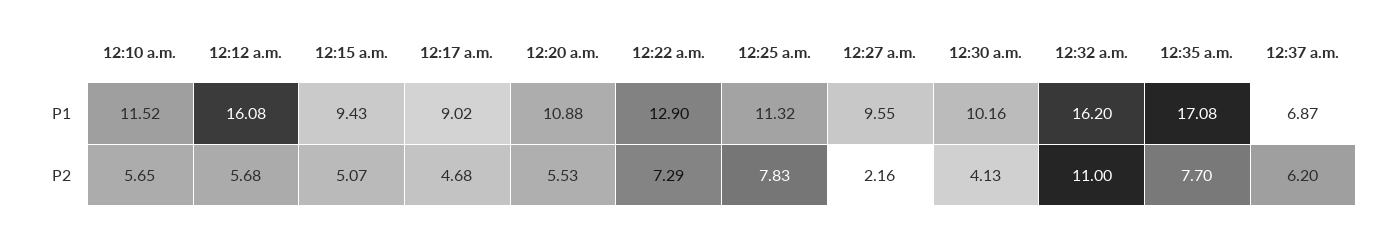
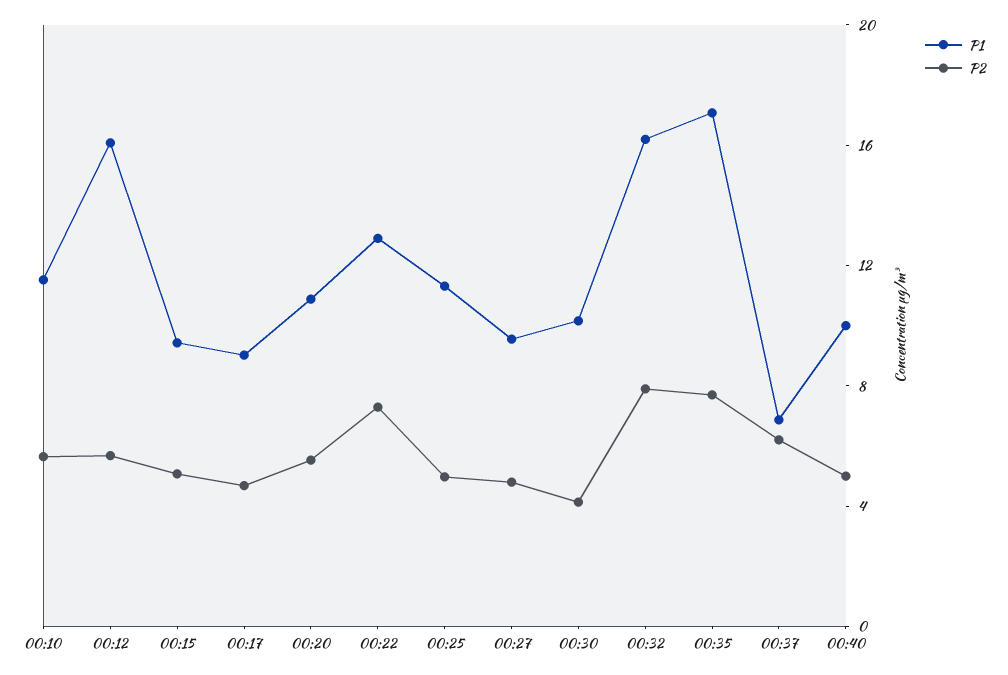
P2, 12:25 a.m.: 7.83 -> 5
P2, 12:27 a.m.: 2.16 -> 5
P2, 12:32 a.m.: 11 -> 8
P1, 00:40: none -> 10
P2, 00:40: none -> 5

